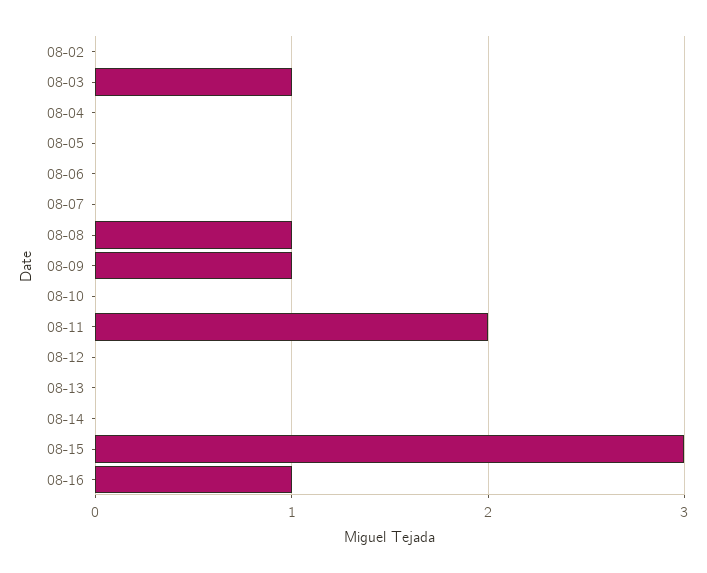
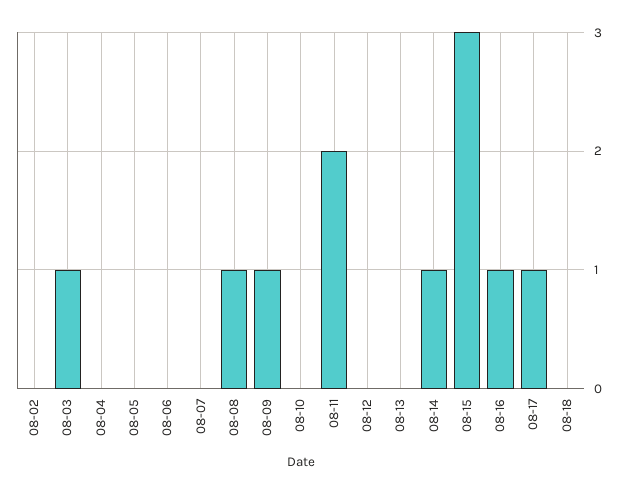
08-14: 0 -> 1
08-17: none -> 1
08-18: none -> 0

